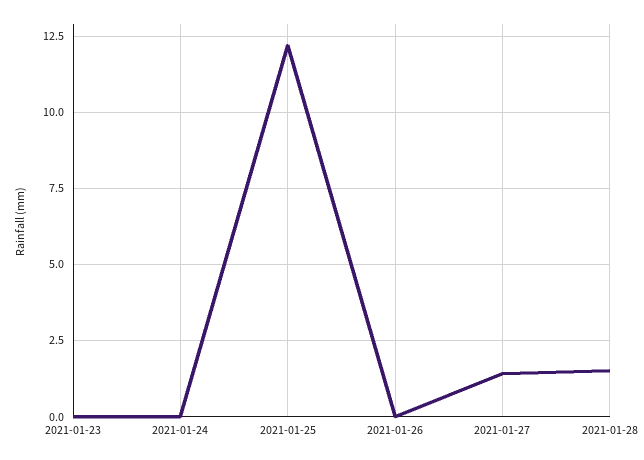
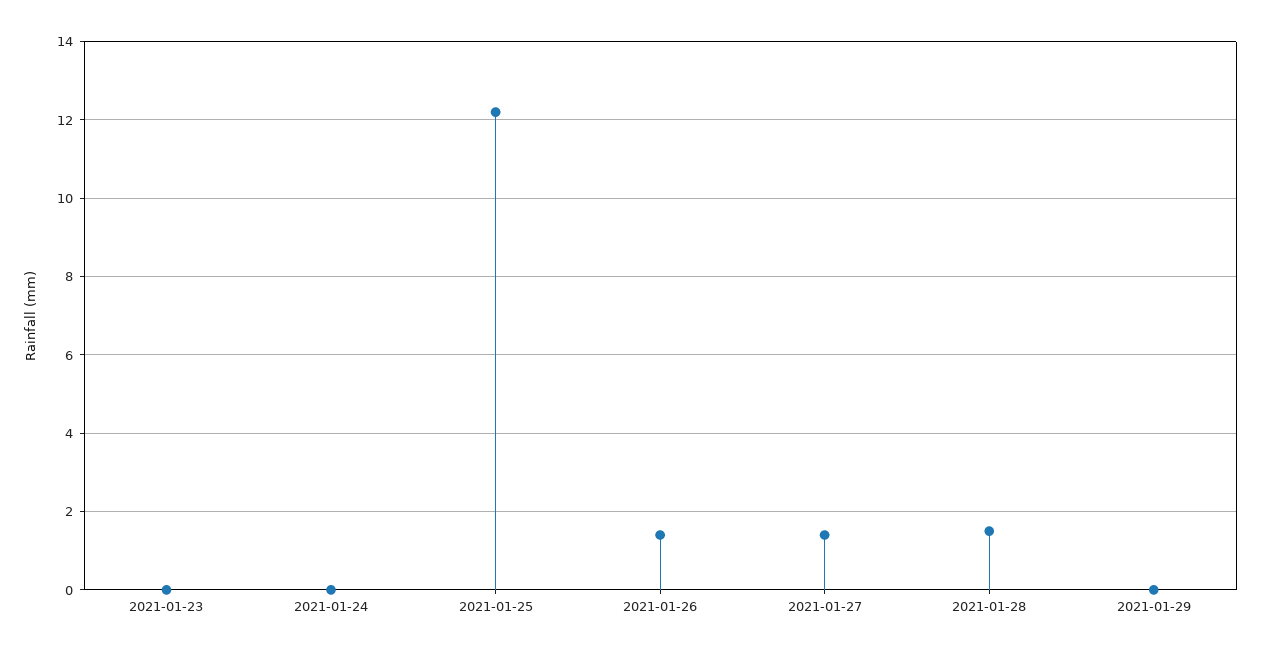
2021-01-26: 0 -> 1.5
2021-01-29: none -> 0

